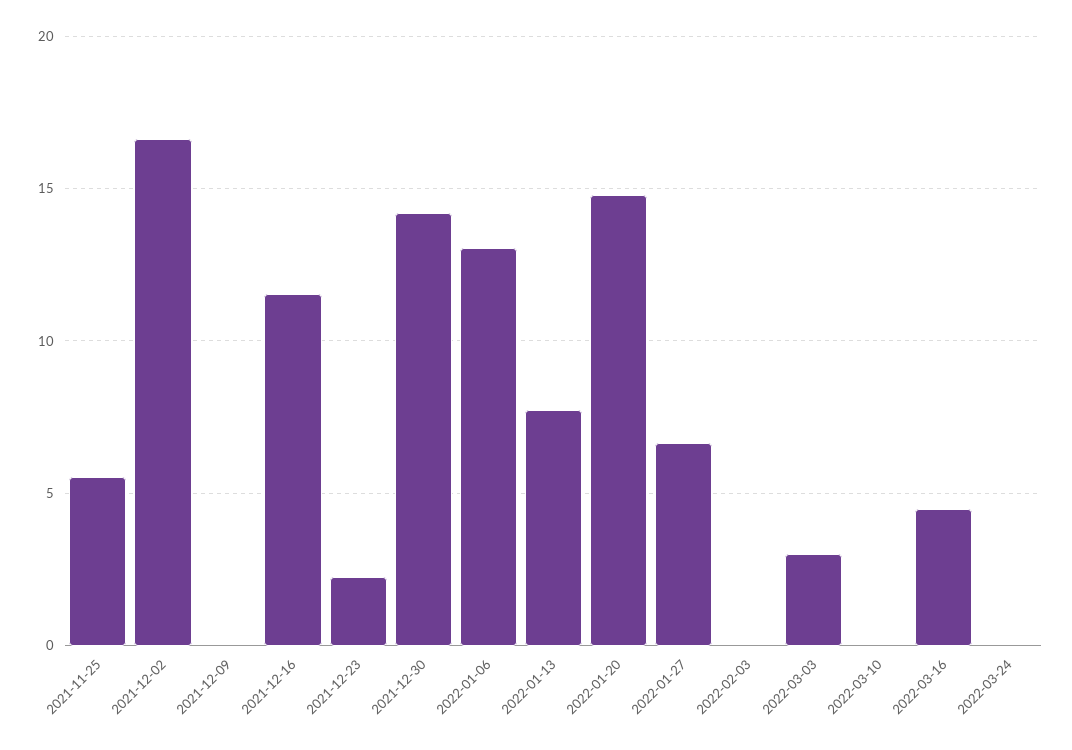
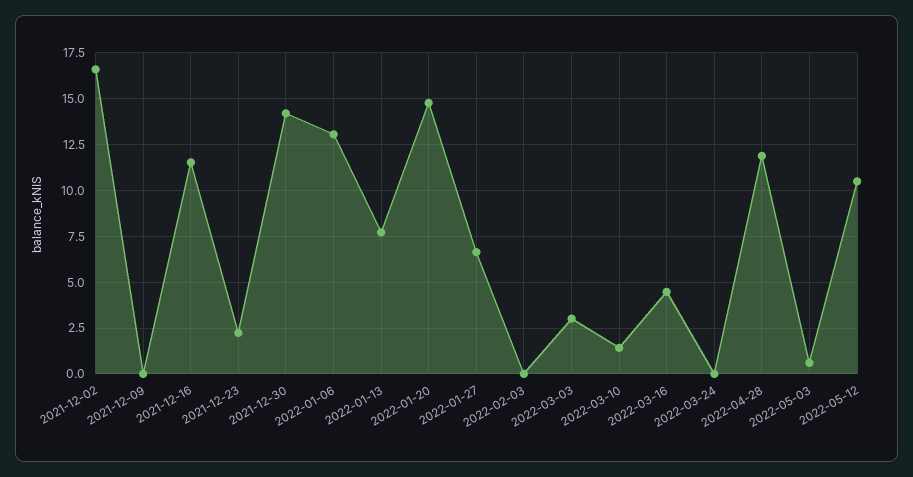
2021-11-25: 5.5 -> none
2022-03-10: 0 -> 1.5
2022-04-28: none -> 12
2022-05-03: none -> 0.5
2022-05-12: none -> 10.5

